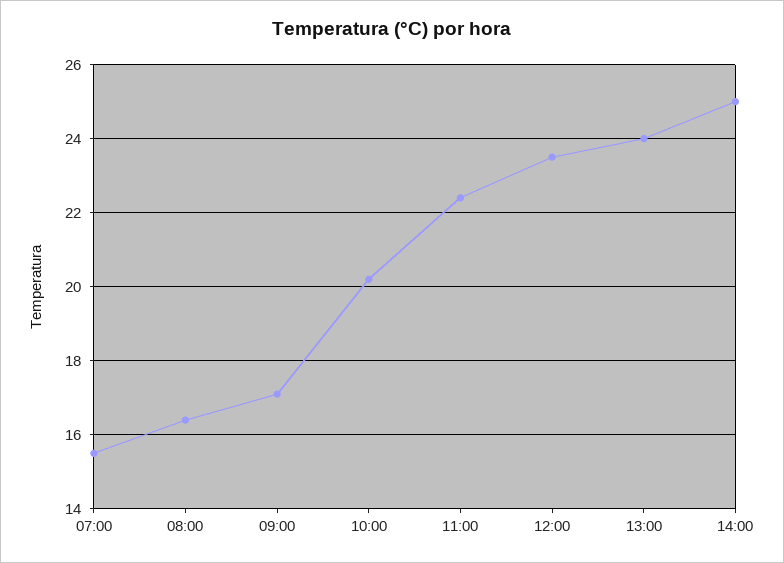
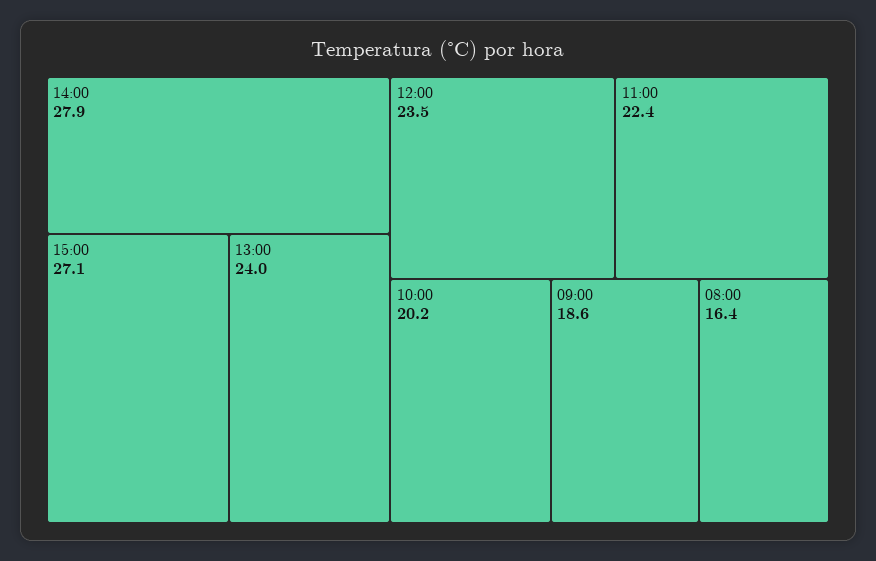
07:00: 15.5 -> none
09:00: 17 -> 18.6
14:00: 25 -> 27.9
15:00: none -> 27.1

